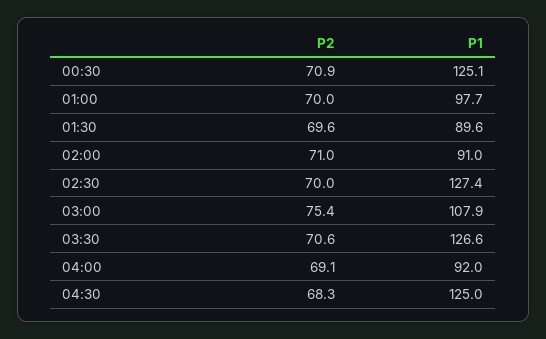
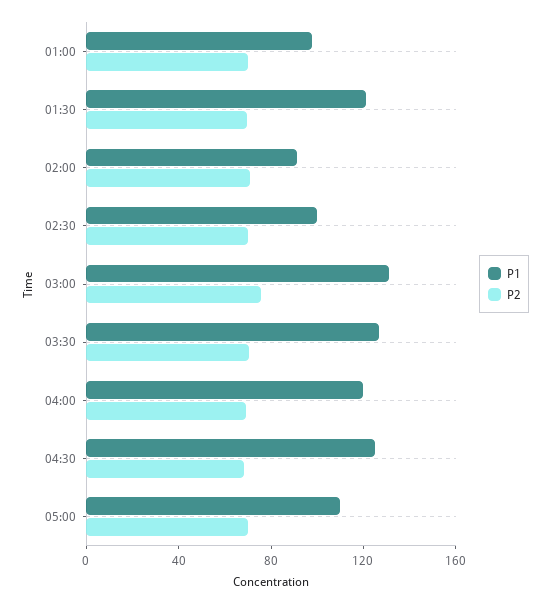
P2, 00:30: 70.9 -> none
P1, 00:30: 125.1 -> none
P1, 01:30: 89.6 -> 120
P1, 02:30: 127.4 -> 100
P1, 03:00: 107.9 -> 130
P1, 04:00: 92 -> 120
P1, 05:00: none -> 110
P2, 05:00: none -> 70

